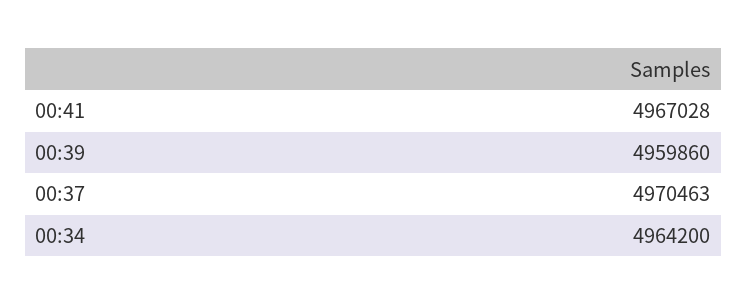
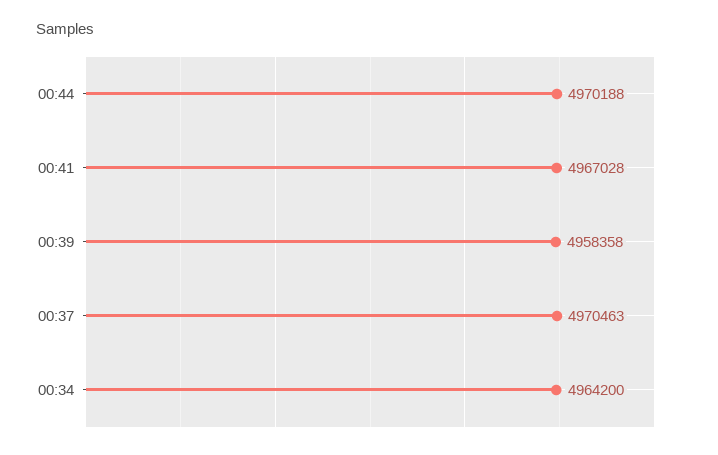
00:39: 4959860 -> 4958358
00:44: none -> 4970188

